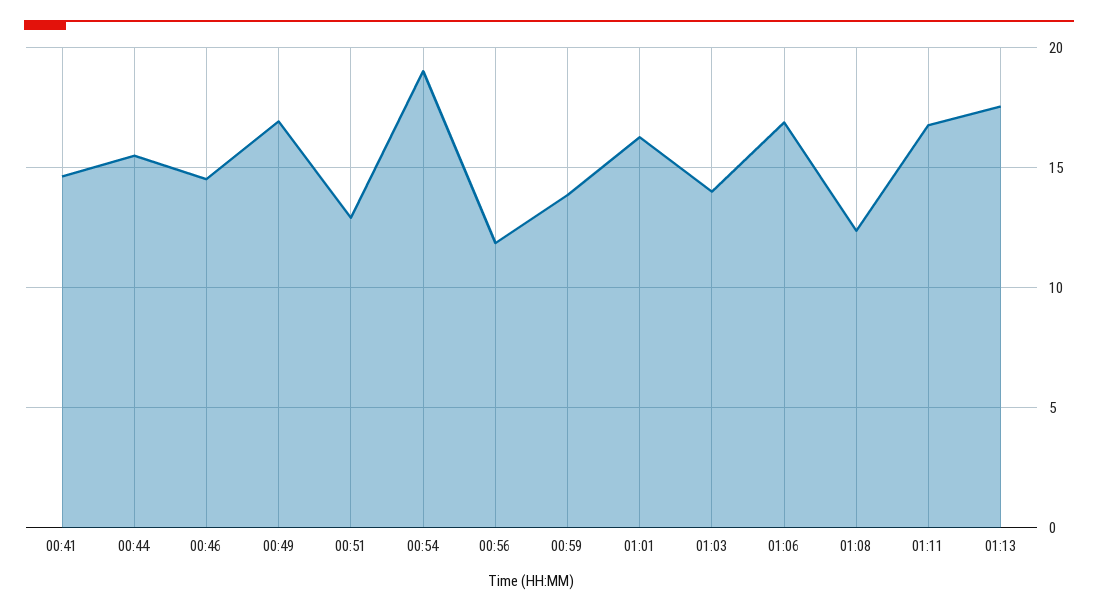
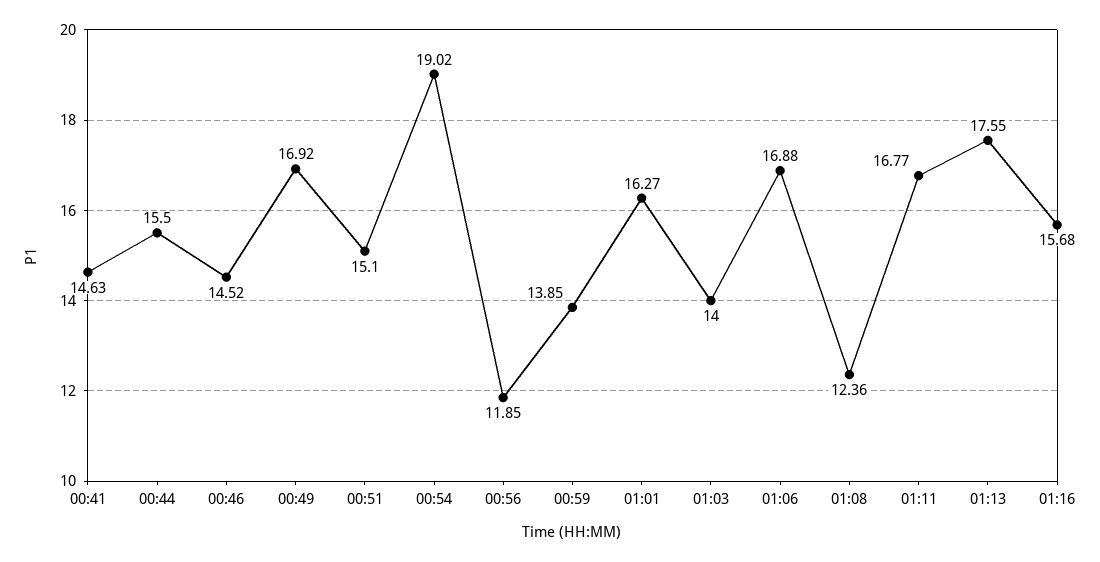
00:51: 13 -> 15.1
01:16: none -> 15.68

